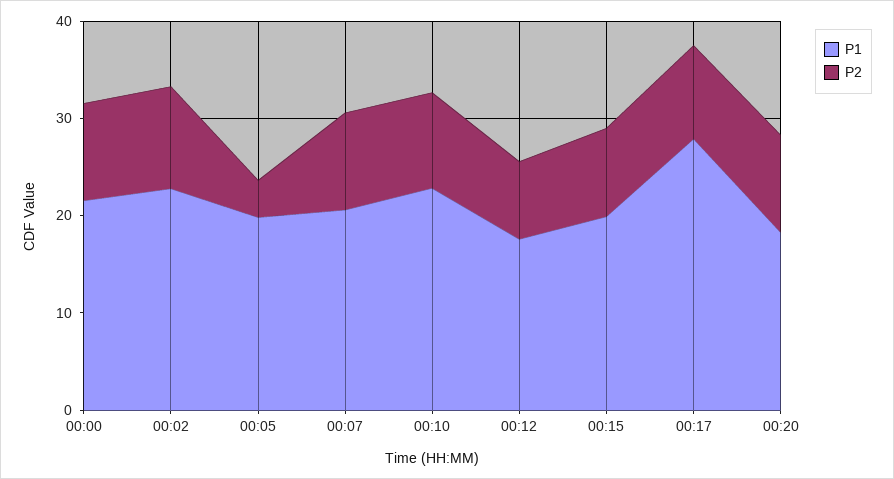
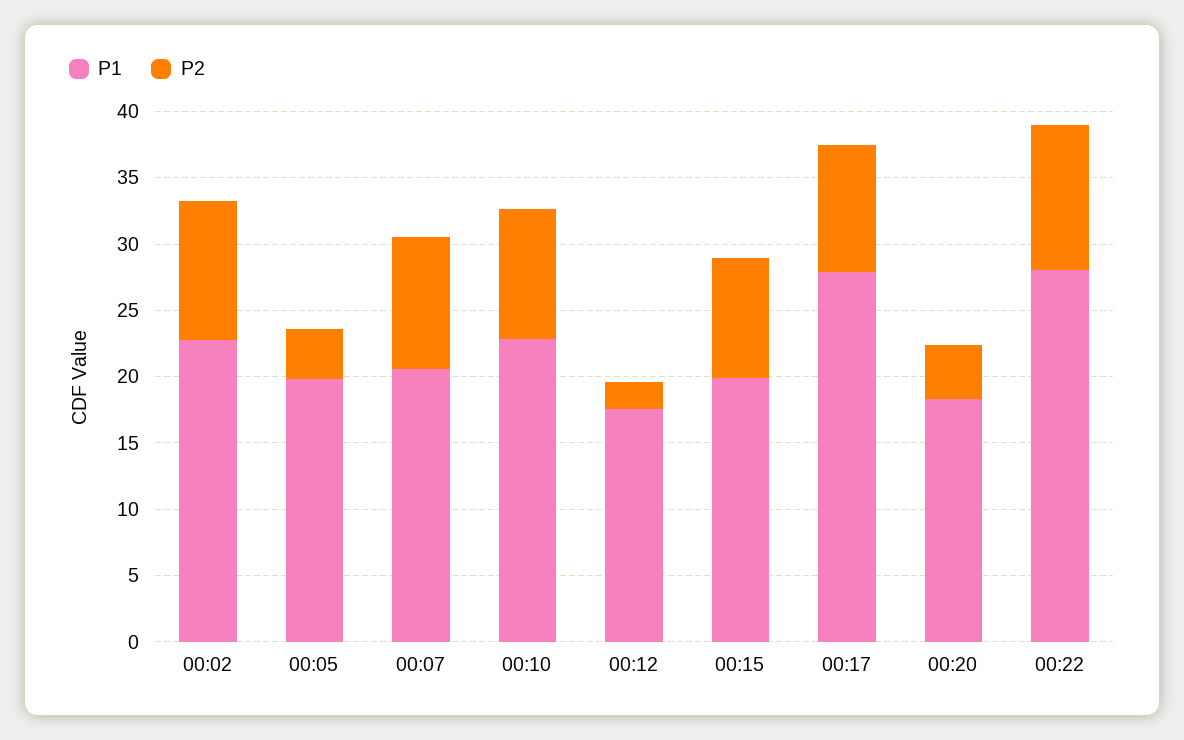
P1, 00:00: 22 -> none
P2, 00:00: 10 -> none
P2, 00:12: 8 -> 2
P2, 00:20: 10 -> 4
P1, 00:22: none -> 28
P2, 00:22: none -> 11

